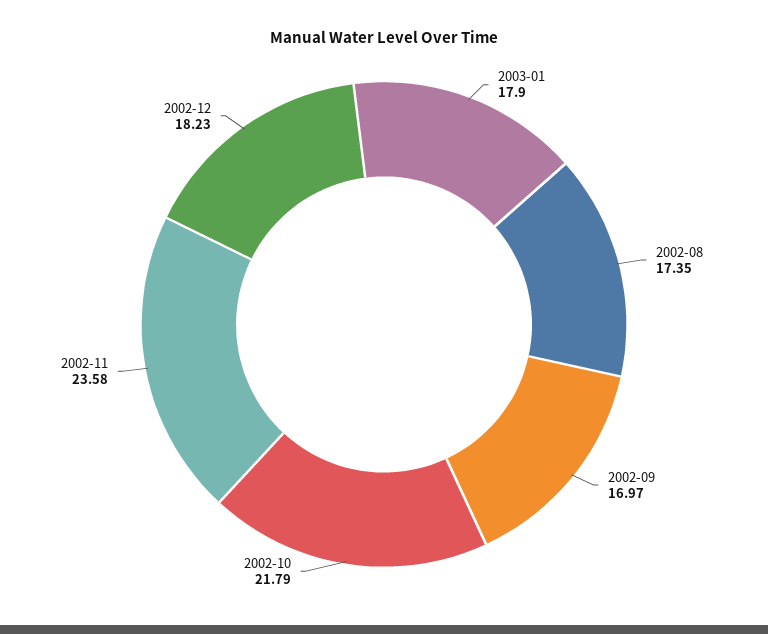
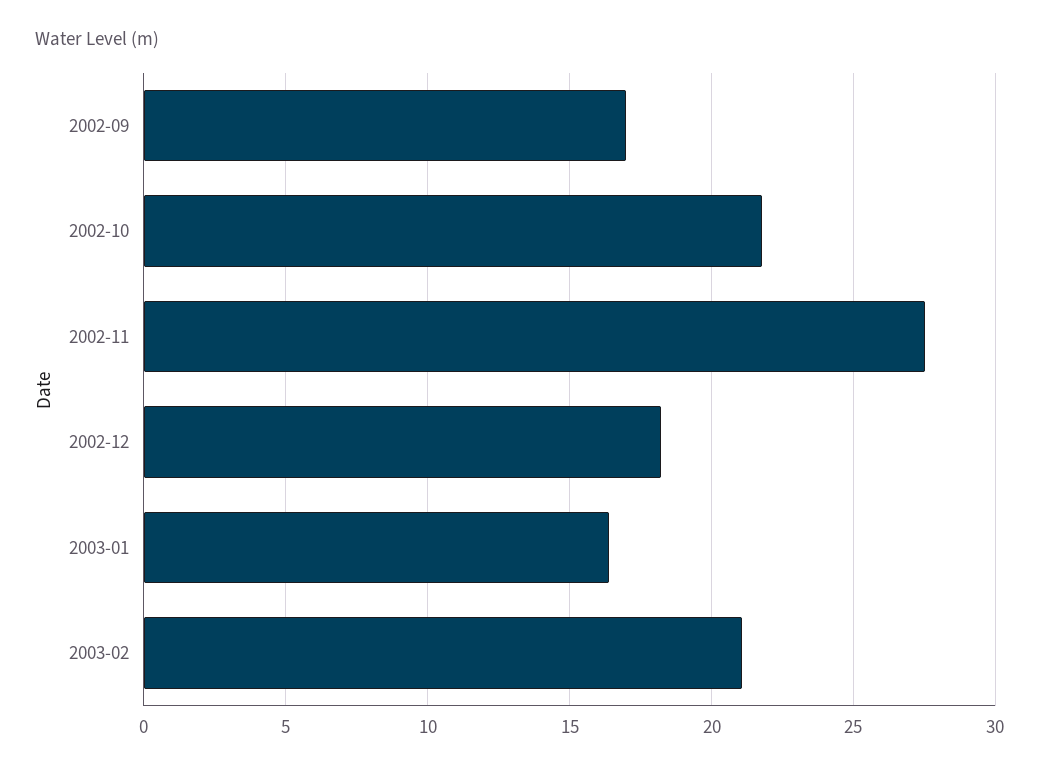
2003-01: 17.9 -> 16.5
2002-08: 17.35 -> none
2002-11: 23.58 -> 27.5
2003-02: none -> 21

